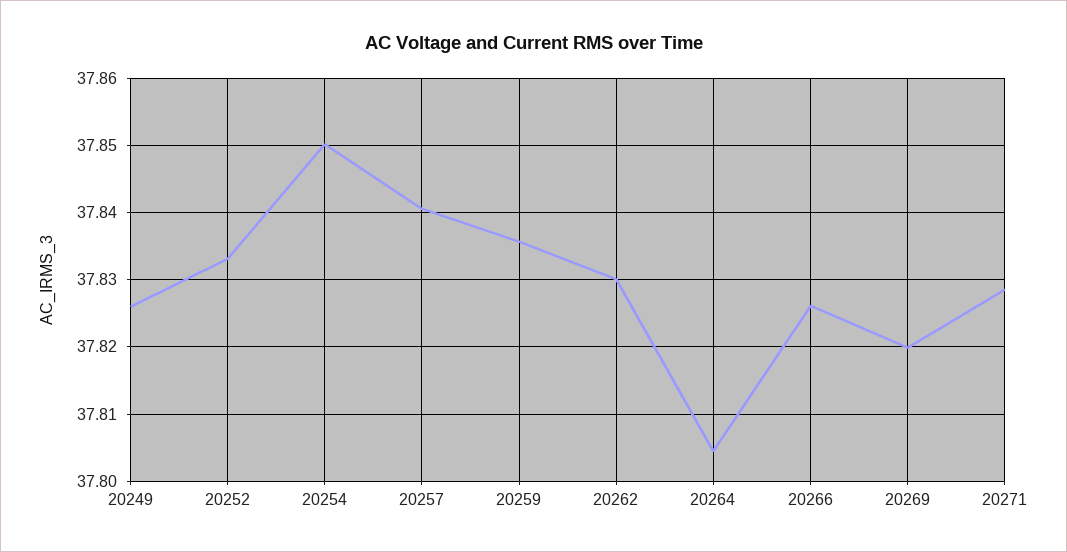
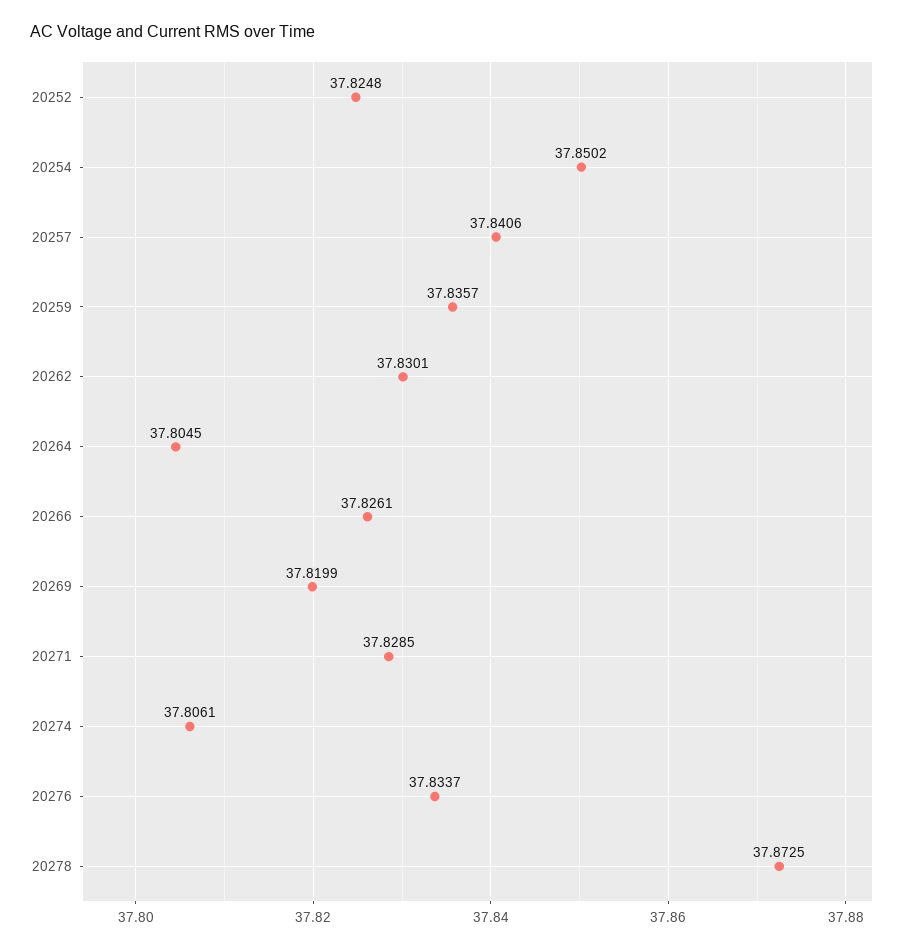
20249: 37.826 -> none
20252: 37.833 -> 37.8248
20274: none -> 37.8061
20276: none -> 37.8337
20278: none -> 37.8725

